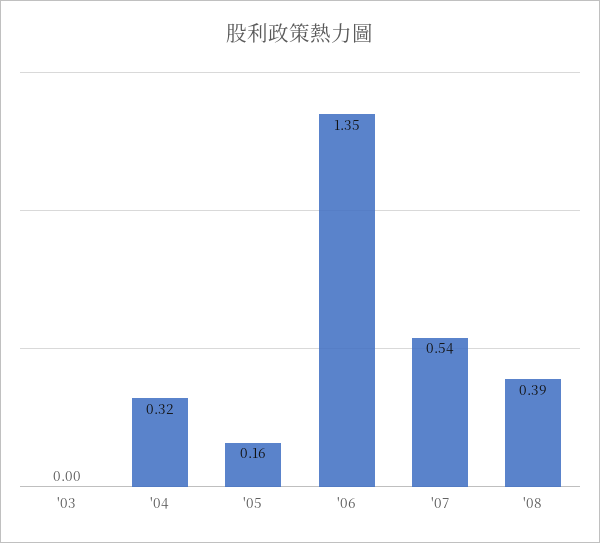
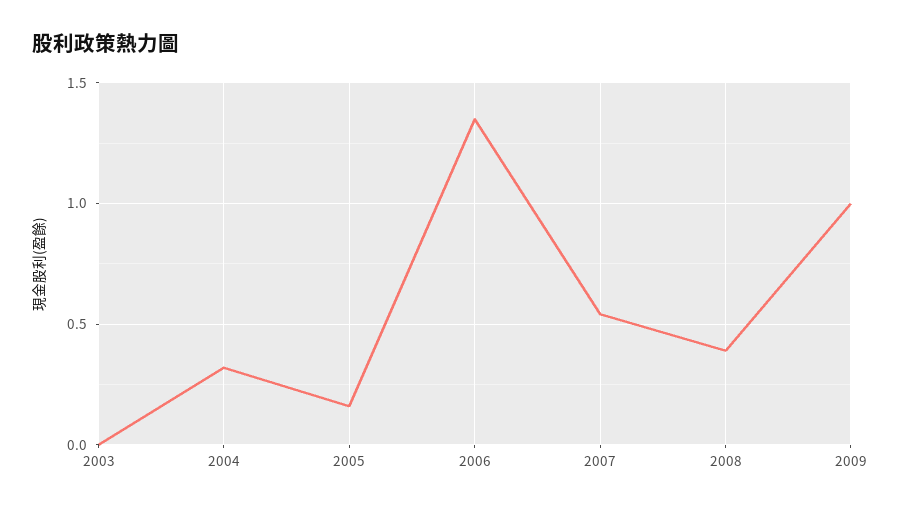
2009: none -> 1

